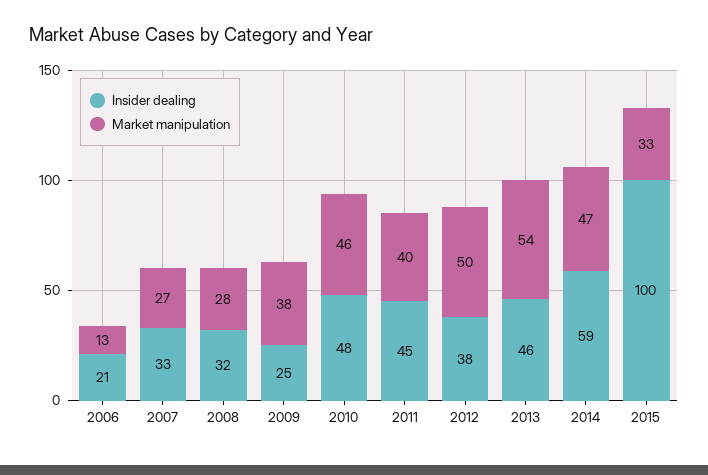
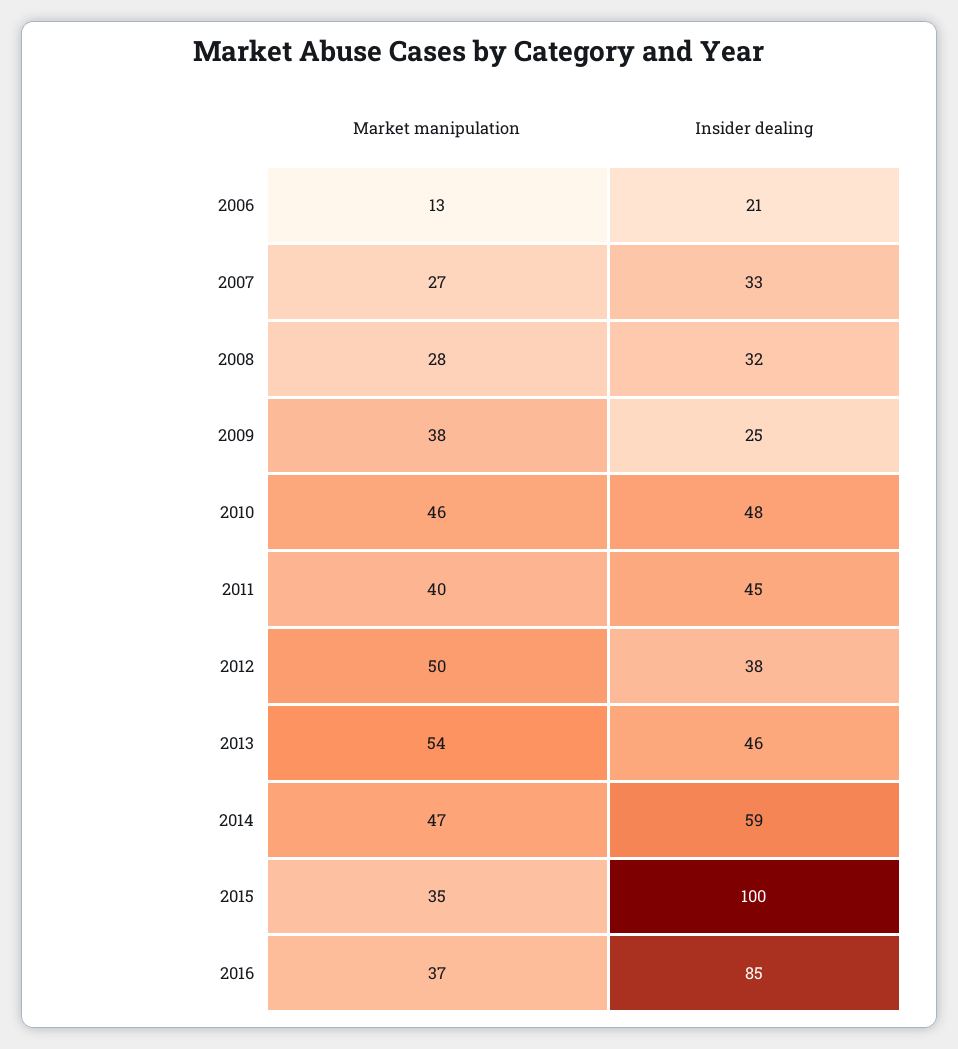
Market manipulation, 2015: 33 -> 35
Market manipulation, 2016: none -> 37
Insider dealing, 2016: none -> 85

